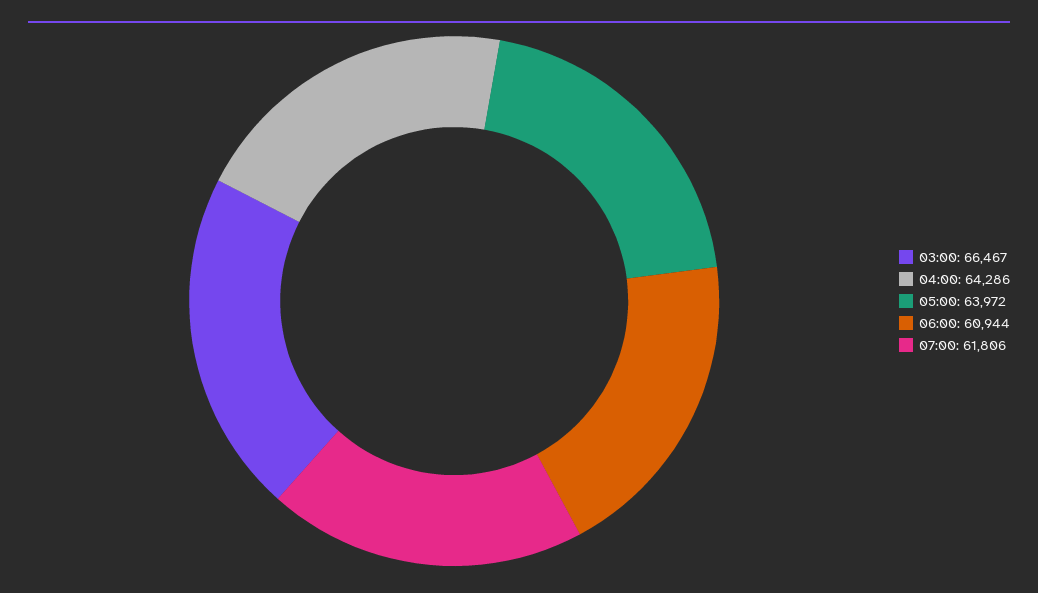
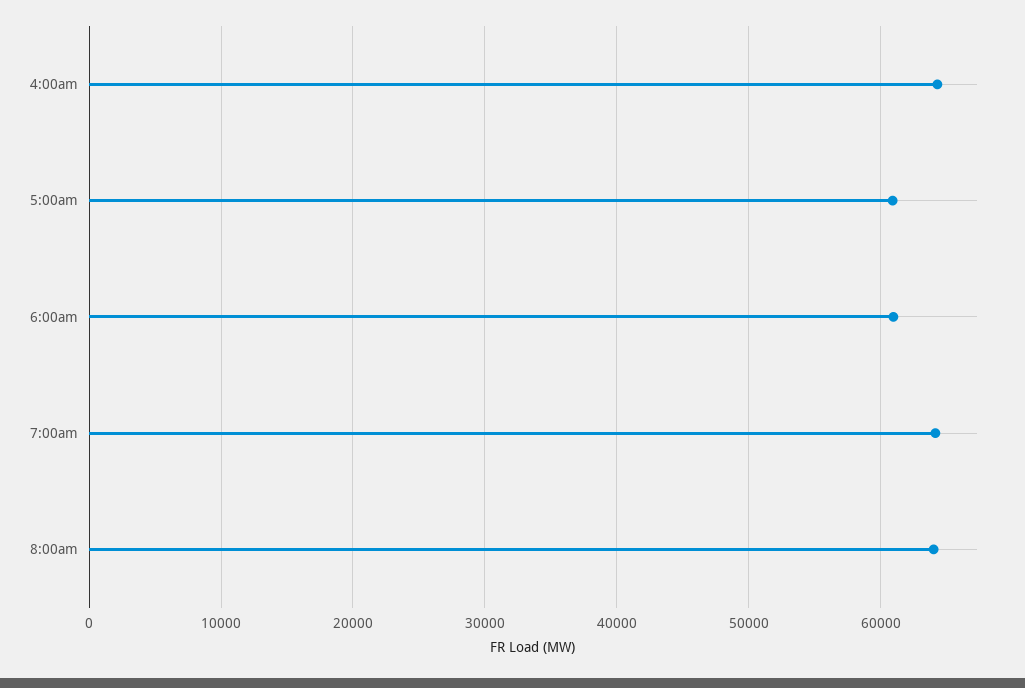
03:00: 66467 -> none
05:00: 63972 -> 61000
07:00: 61806 -> 64000
8:00am: none -> 64000

